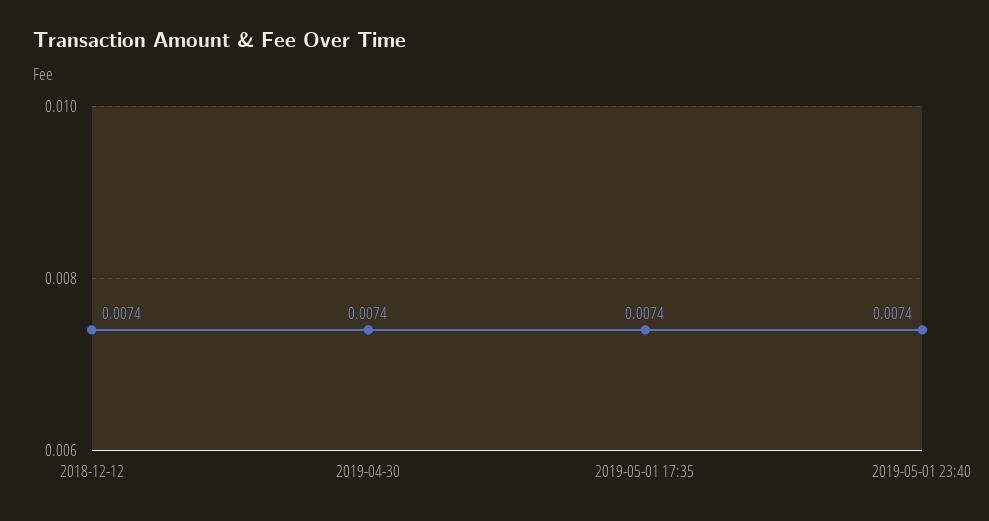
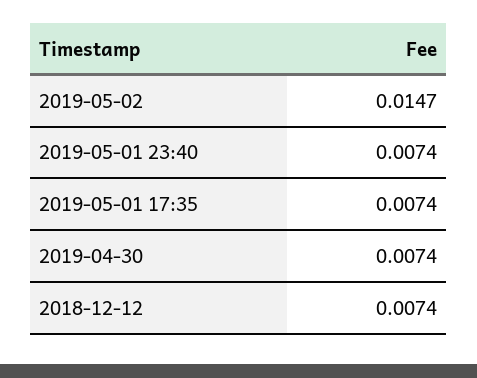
2019-05-02: none -> 0.0147

